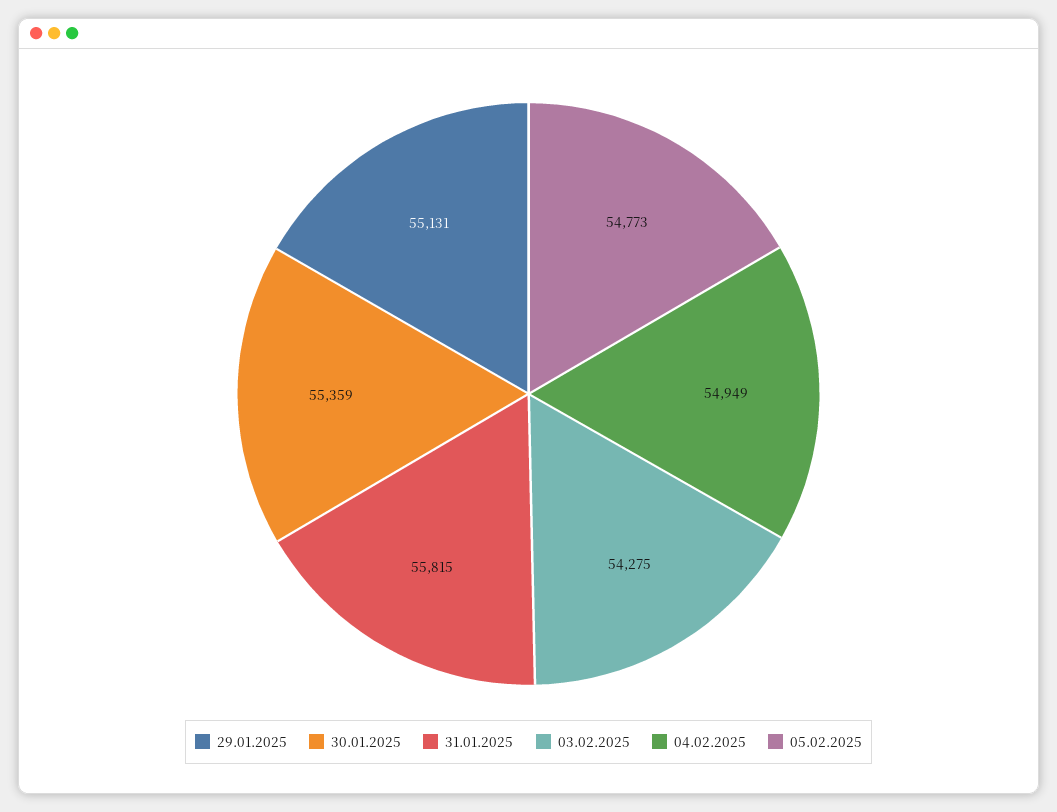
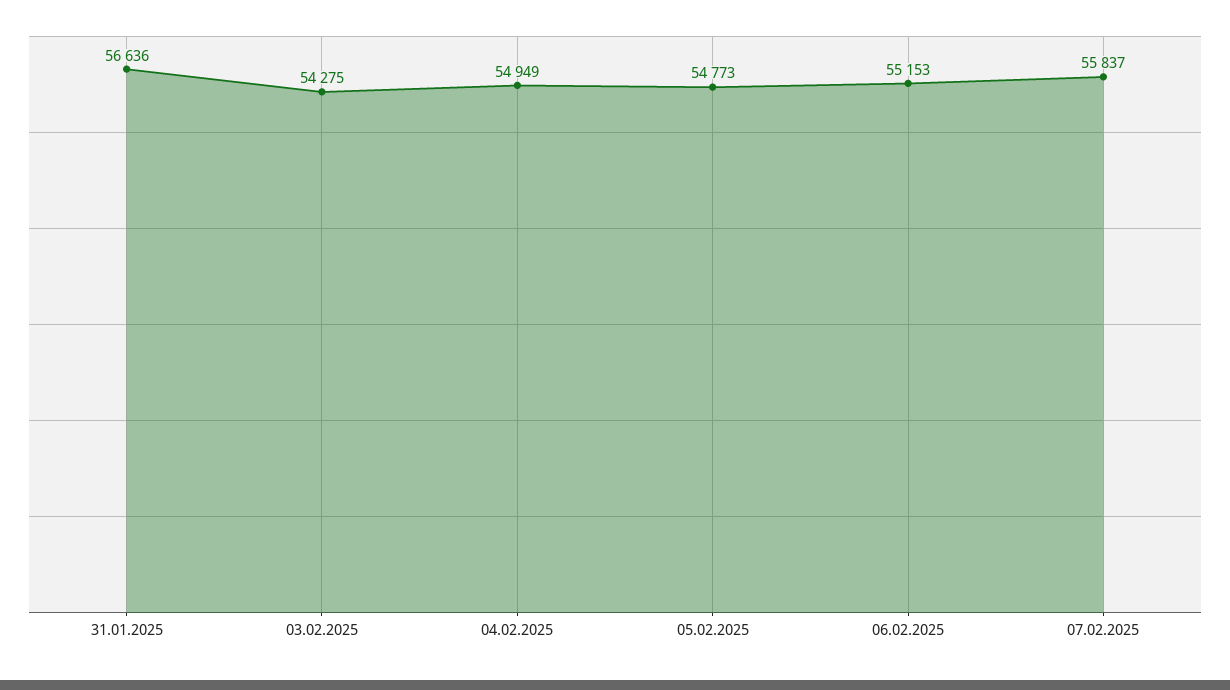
29.01.2025: 55131 -> none
30.01.2025: 55359 -> none
31.01.2025: 55815 -> 56636
06.02.2025: none -> 55153
07.02.2025: none -> 55837

